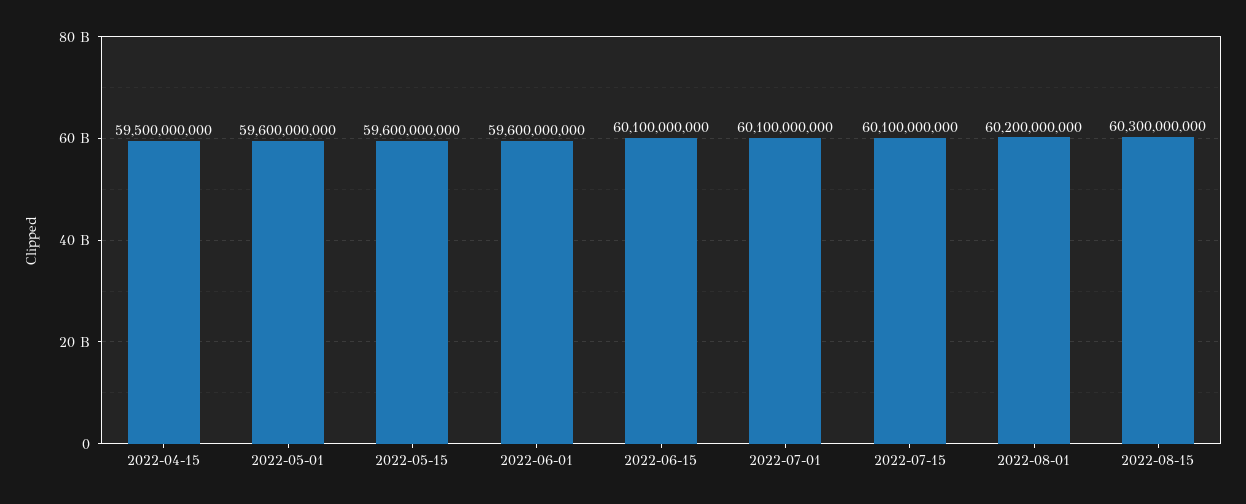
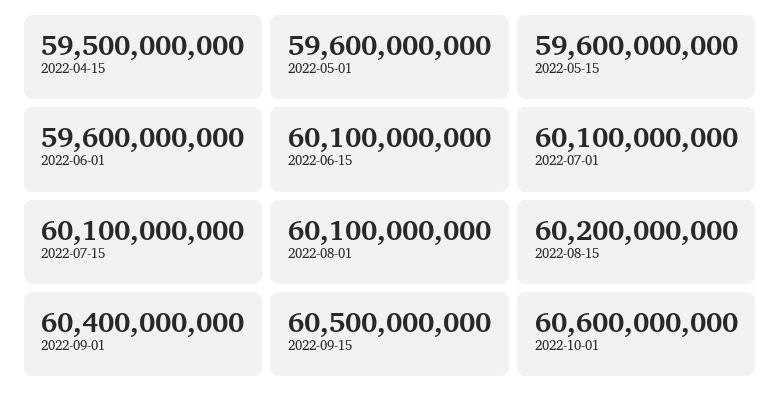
2022-08-01: 60200000000 -> 60100000000
2022-08-15: 60300000000 -> 60200000000
2022-09-01: none -> 60400000000
2022-09-15: none -> 60500000000
2022-10-01: none -> 60600000000

